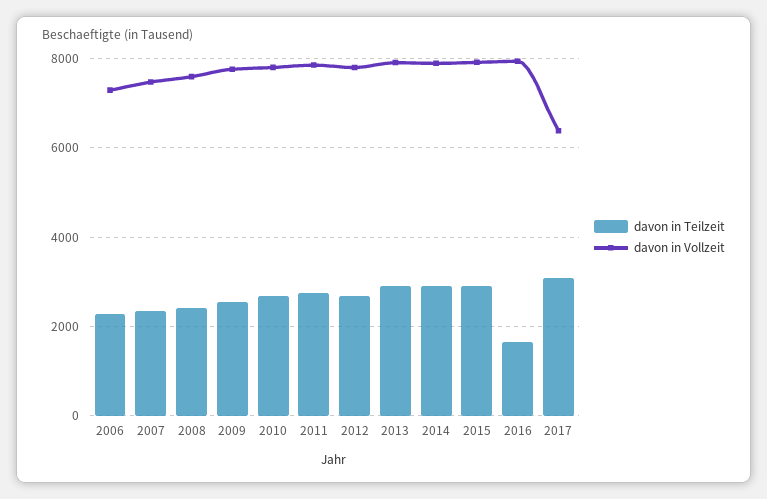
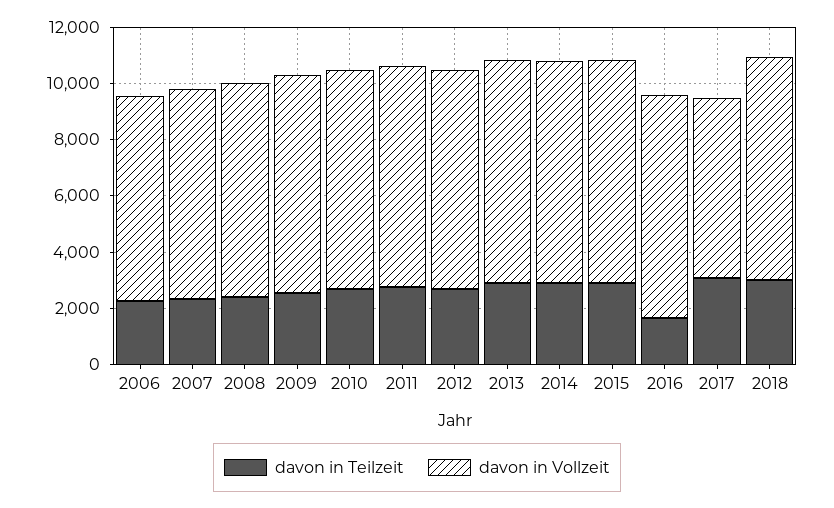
davon in Teilzeit, 2018: none -> 3000
davon in Vollzeit, 2018: none -> 8000

